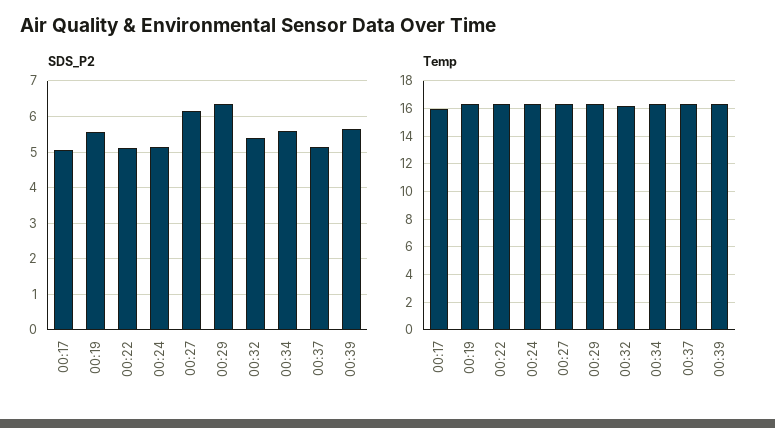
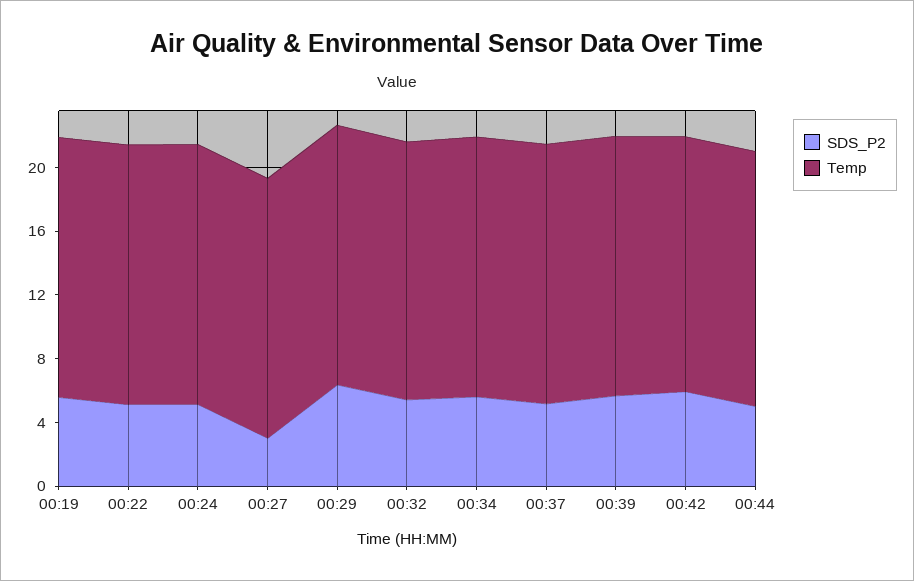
SDS_P2, 00:17: 5 -> none
SDS_P2, 00:27: 6.2 -> 3
Temp, 00:17: 16 -> none
SDS_P2, 00:42: none -> 6
Temp, 00:42: none -> 16
SDS_P2, 00:44: none -> 5
Temp, 00:44: none -> 16

